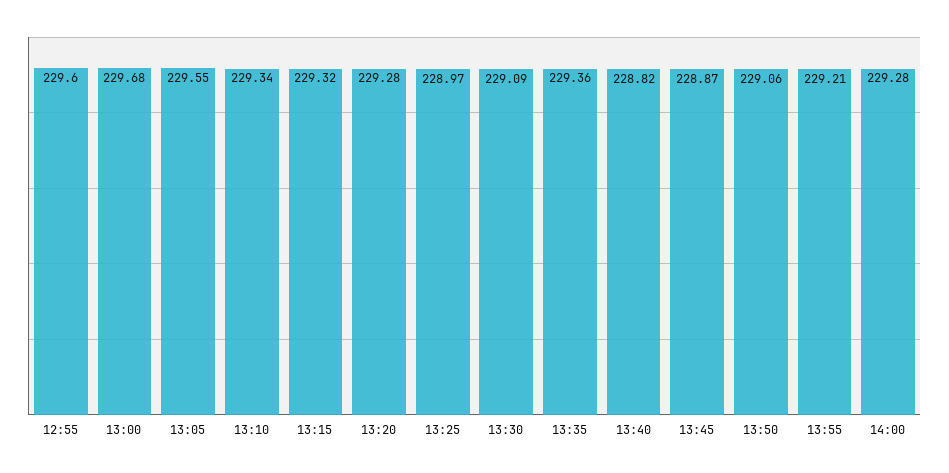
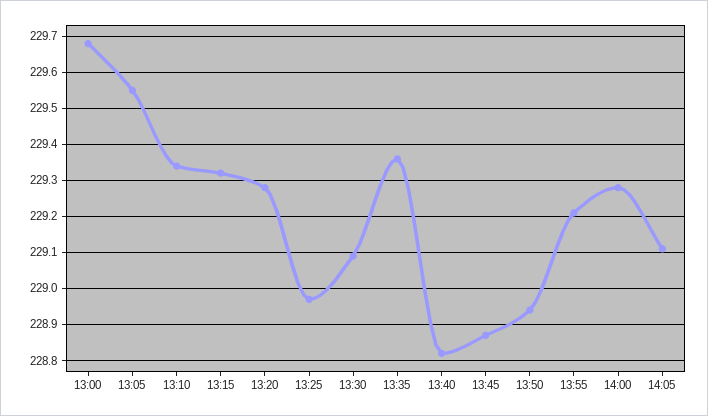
12:55: 229.6 -> none
13:50: 229.06 -> 228.95
14:05: none -> 229.1

